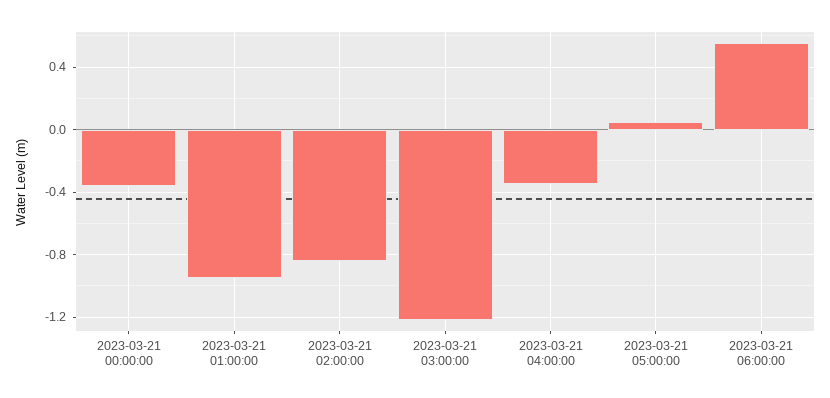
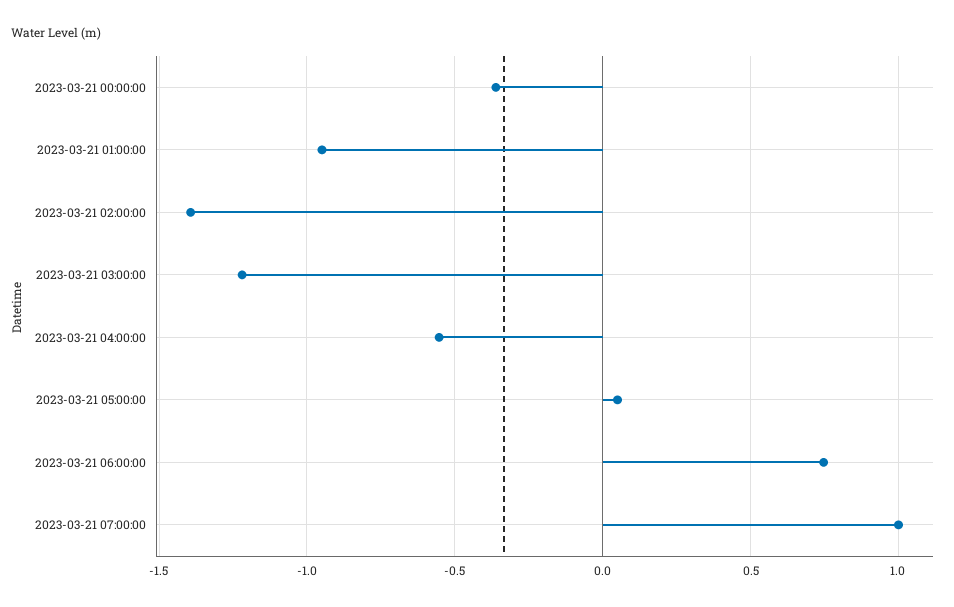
2023-03-21 02:00:00: -0.85 -> -1.4
2023-03-21 04:00:00: -0.35 -> -0.55
2023-03-21 06:00:00: 0.55 -> 0.75
2023-03-21 07:00:00: none -> 1

